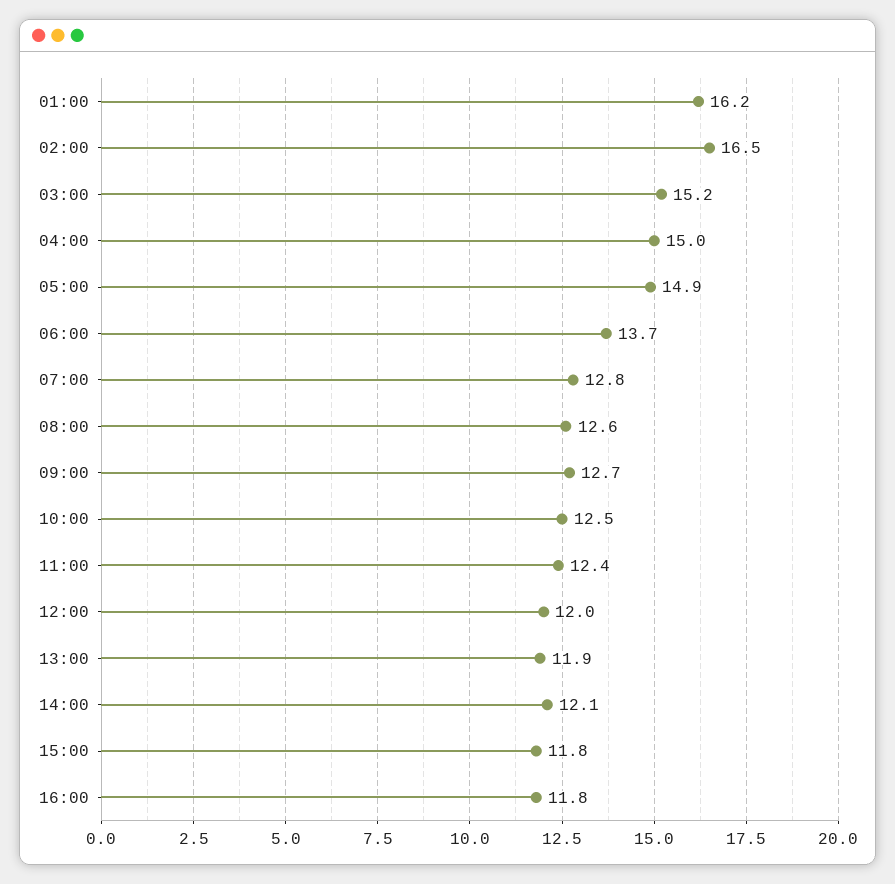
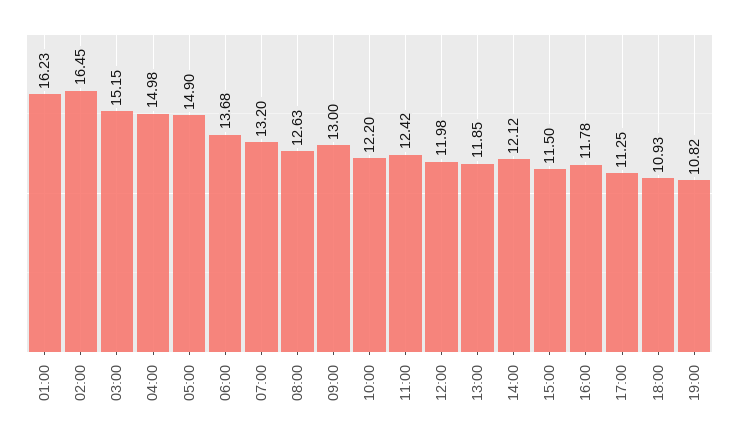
07:00: 12.8 -> 13.2
09:00: 12.7 -> 13
10:00: 12.5 -> 12.2
15:00: 11.8 -> 11.5
17:00: none -> 11.25
18:00: none -> 10.93
19:00: none -> 10.82

